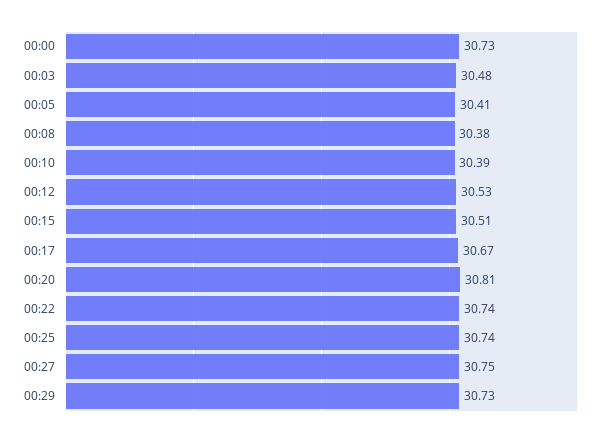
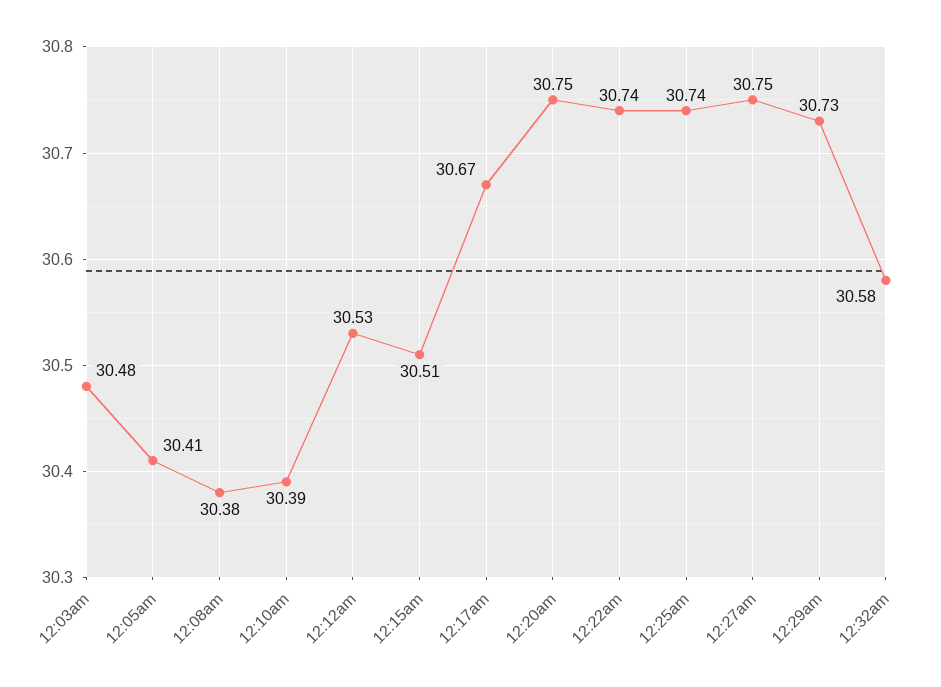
00:00: 30.73 -> none
00:20: 30.81 -> 30.75
12:32am: none -> 30.58

